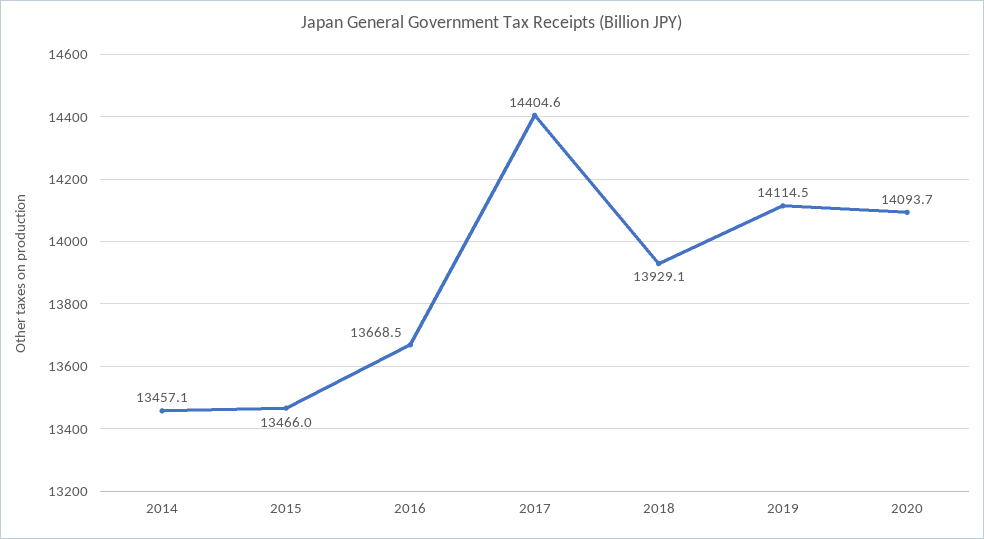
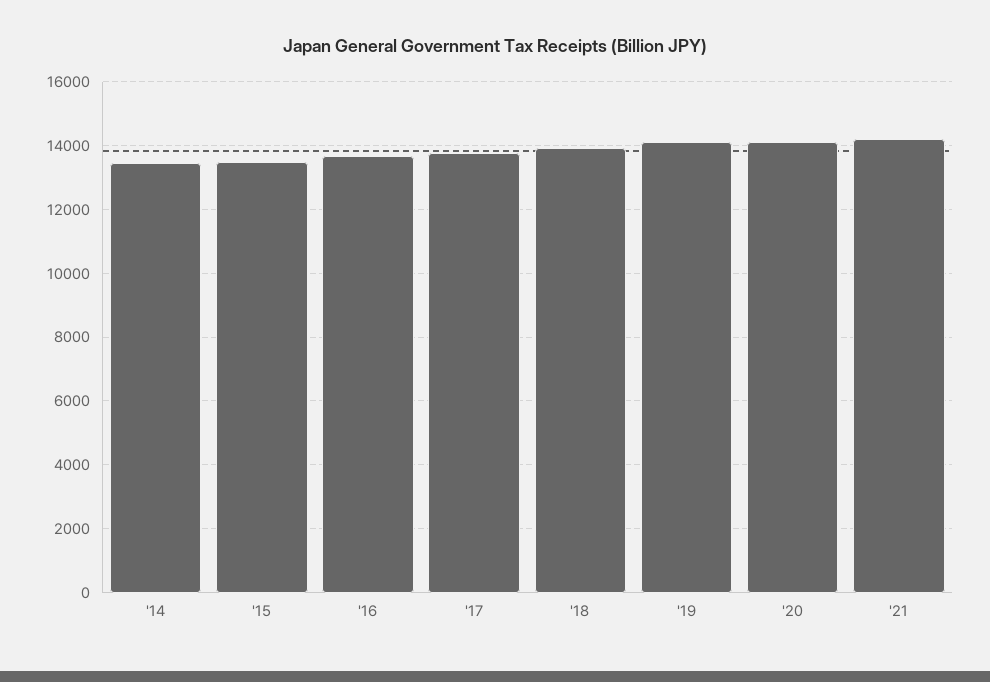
2017: 14404.6 -> 13800
'21: none -> 14200

